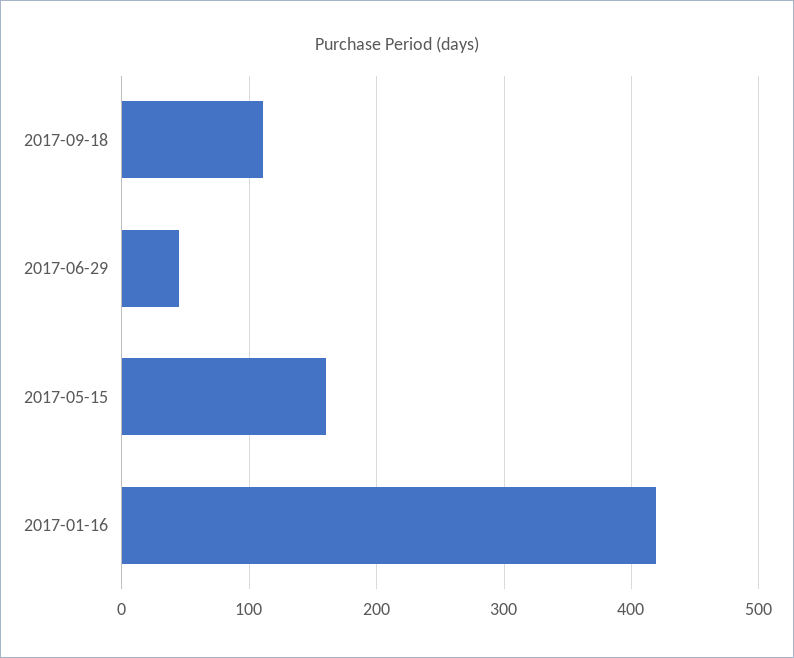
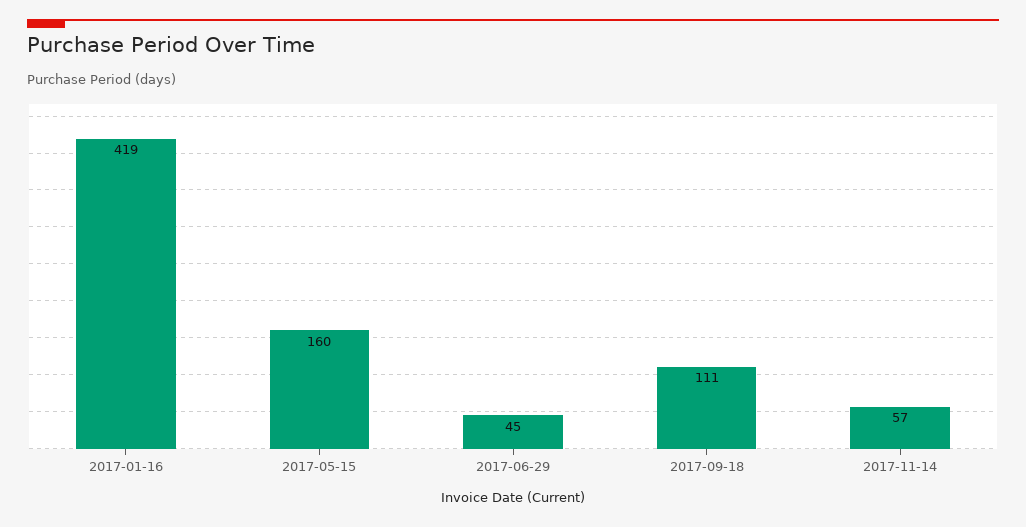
2017-11-14: none -> 57

